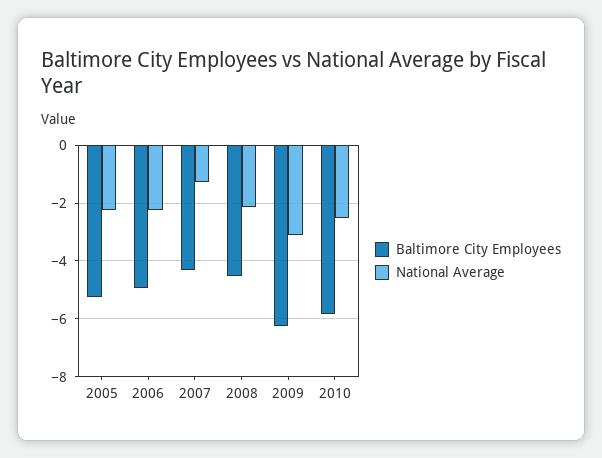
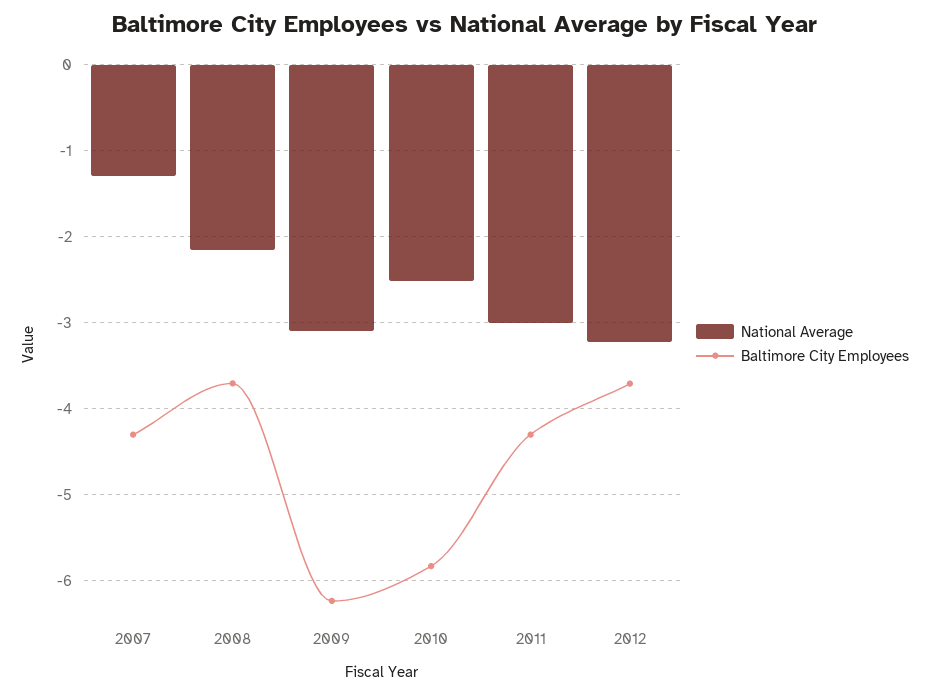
Baltimore City Employees, 2005: -5.25 -> none
National Average, 2005: -2.25 -> none
Baltimore City Employees, 2006: -5 -> none
National Average, 2006: -2.25 -> none
Baltimore City Employees, 2008: -4.5 -> -3.7
National Average, 2011: none -> -3
Baltimore City Employees, 2011: none -> -4.3
National Average, 2012: none -> -3.2
Baltimore City Employees, 2012: none -> -3.7

